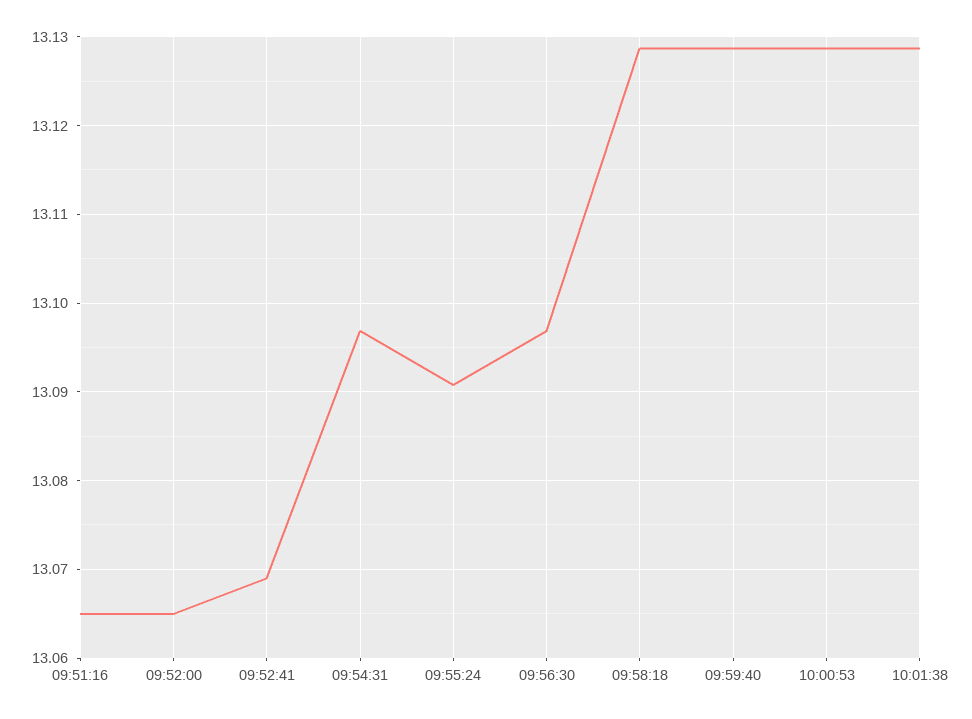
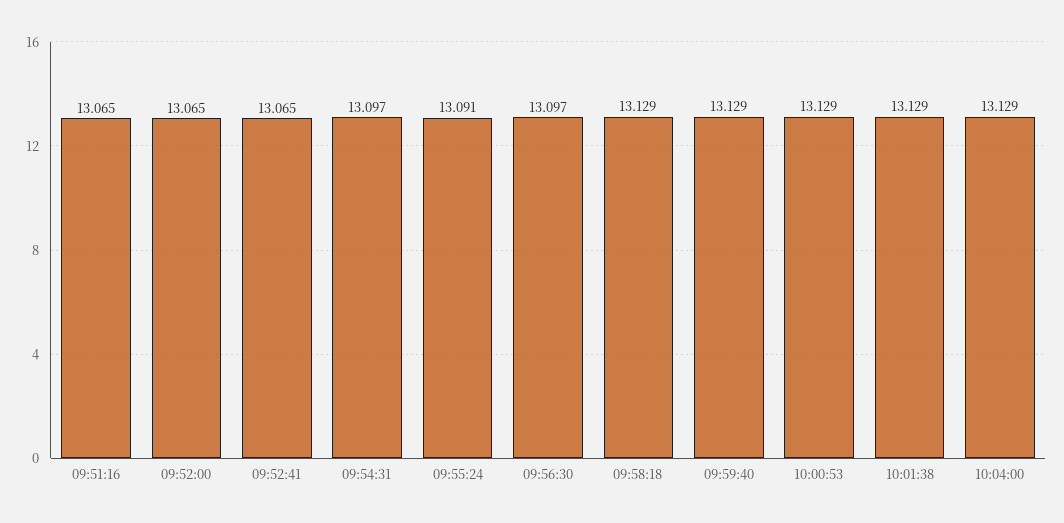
09:52:41: 13.069 -> 13.065
10:04:00: none -> 13.129

